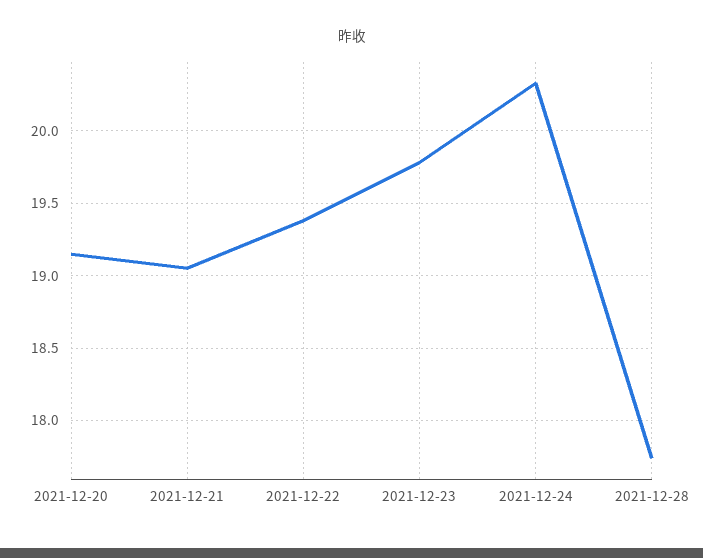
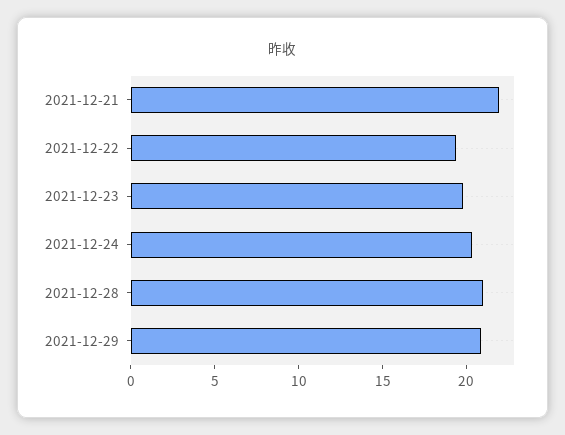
2021-12-20: 19.15 -> none
2021-12-21: 19.05 -> 22
2021-12-28: 17.75 -> 21
2021-12-29: none -> 21

